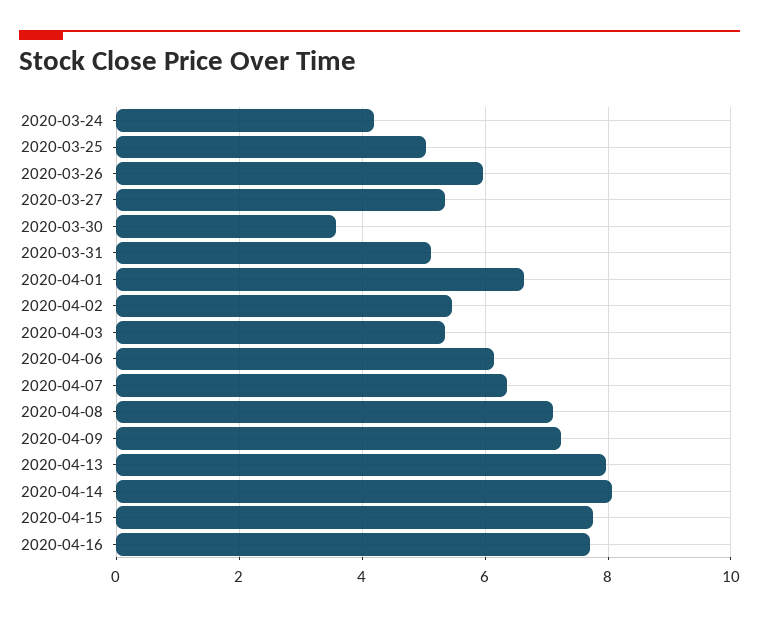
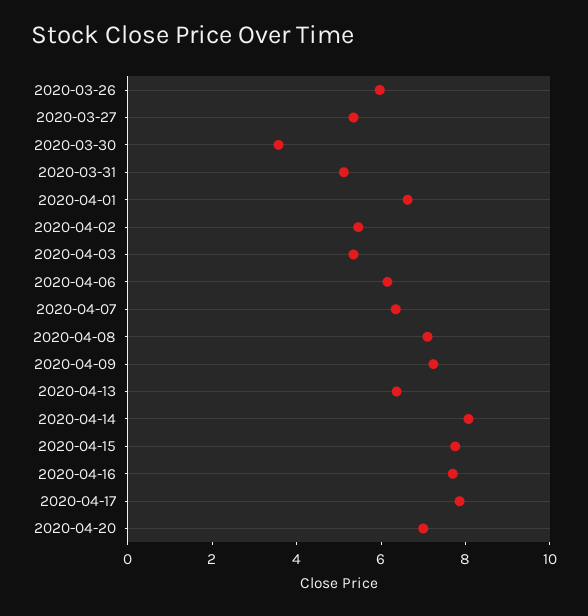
2020-03-24: 4.2 -> none
2020-03-25: 5 -> none
2020-04-13: 8 -> 6.5
2020-04-17: none -> 8
2020-04-20: none -> 7

